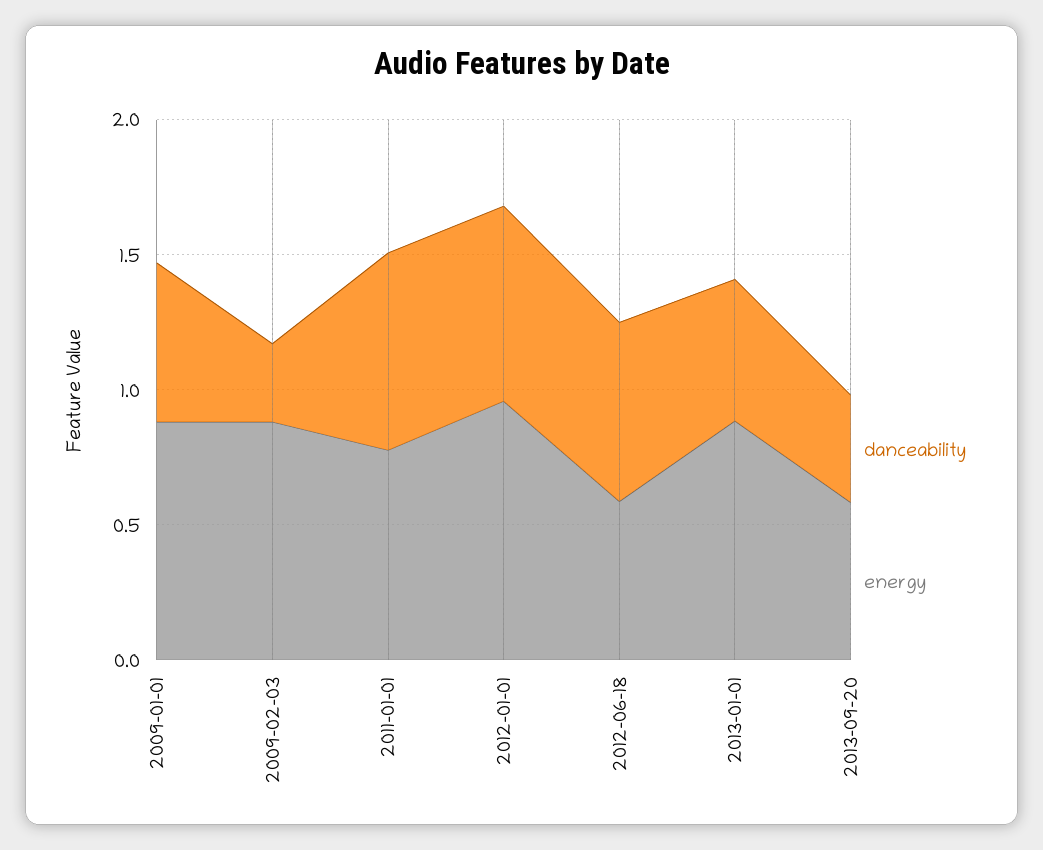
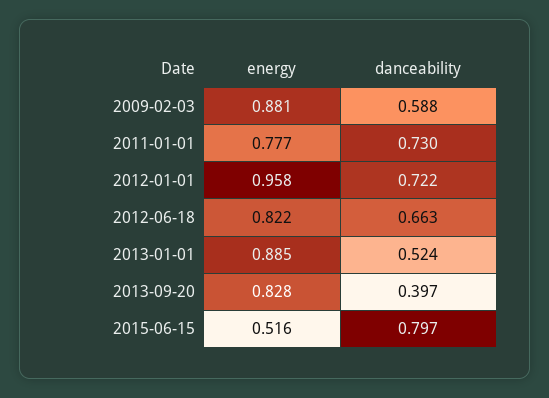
danceability, 2009-01-01: 0.6 -> none
energy, 2009-01-01: 0.9 -> none
danceability, 2009-02-03: 0.3 -> 0.588
energy, 2012-06-18: 0.6 -> 0.822
energy, 2013-09-20: 0.6 -> 0.828
energy, 2015-06-15: none -> 0.516
danceability, 2015-06-15: none -> 0.797

